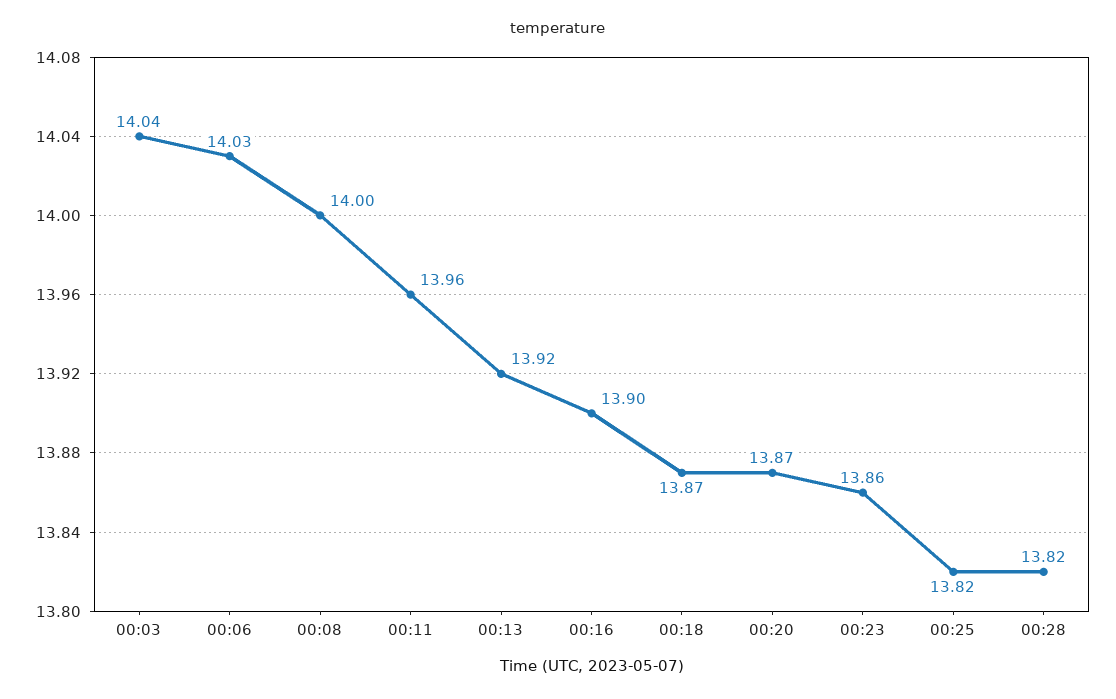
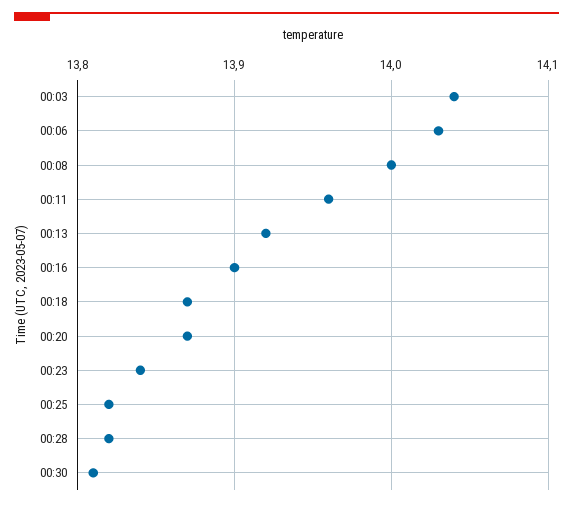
00:23: 13.86 -> 13.84
00:30: none -> 13.81

